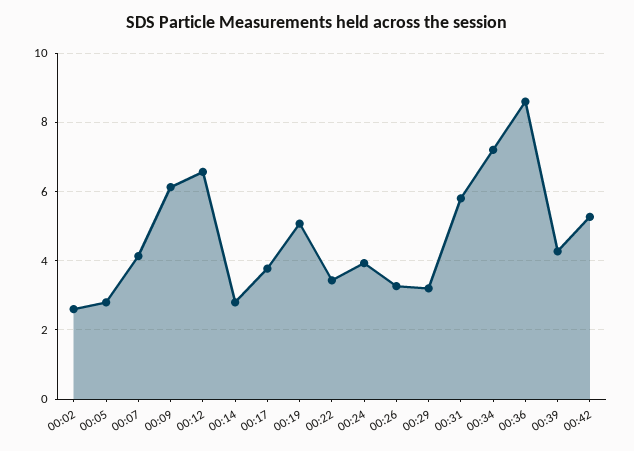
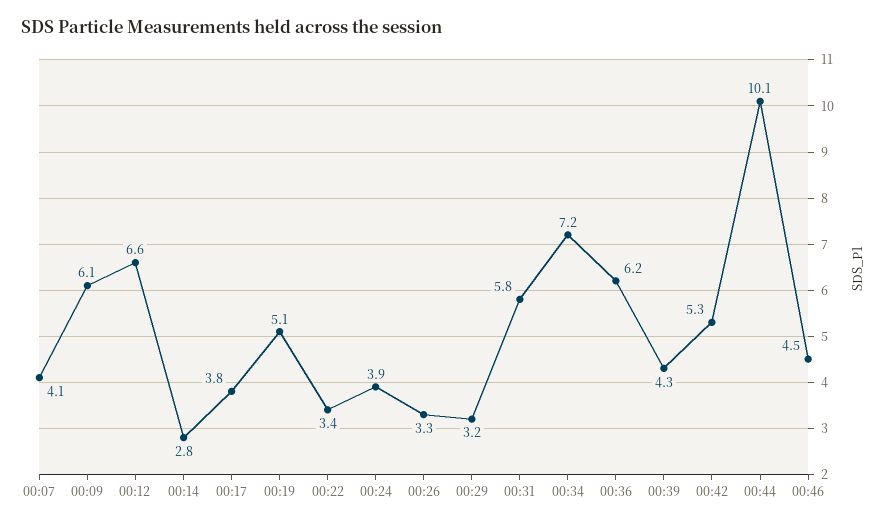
00:02: 2.6 -> none
00:05: 2.8 -> none
00:36: 8.6 -> 6.2
00:44: none -> 10.1
00:46: none -> 4.5

